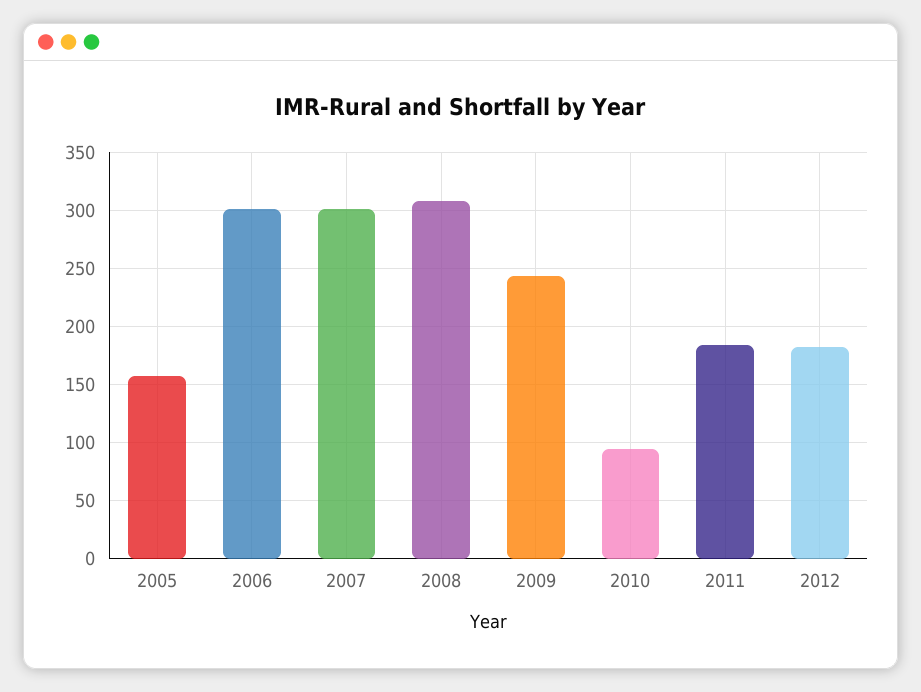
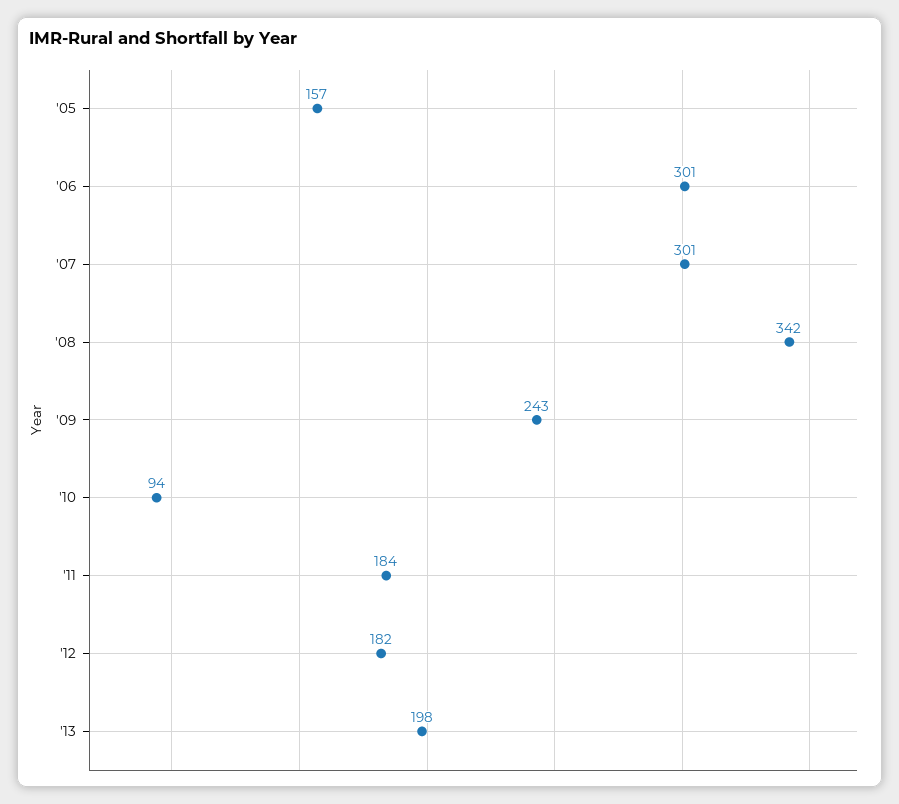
2008: 310 -> 342
'13: none -> 198

